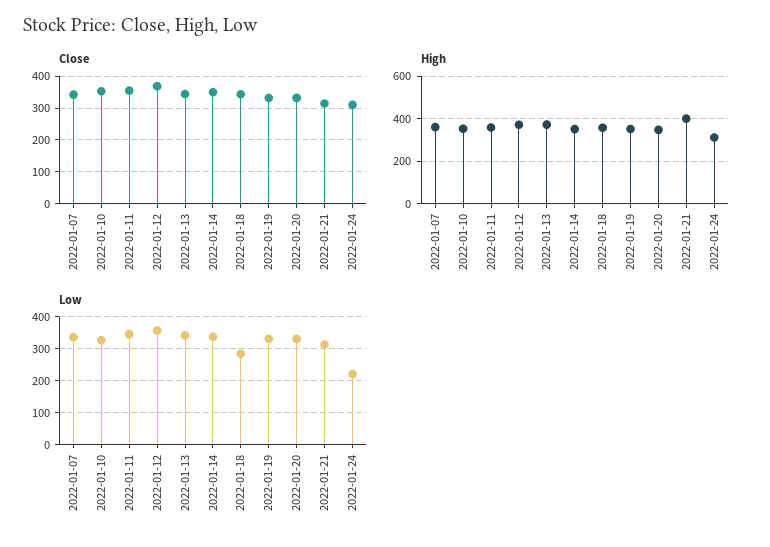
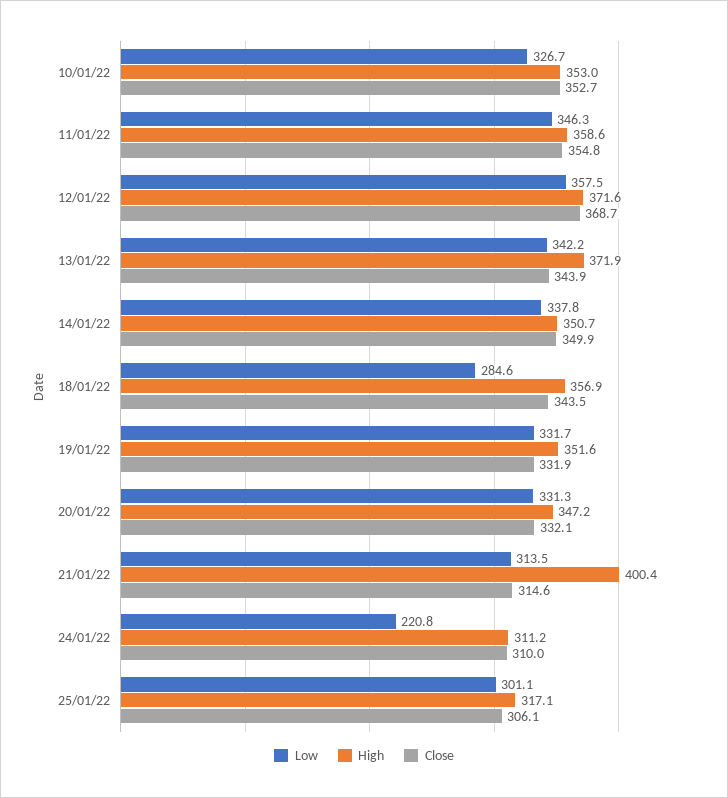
Close, 2022-01-07: 340 -> none
High, 2022-01-07: 350 -> none
Low, 2022-01-07: 340 -> none
Low, 25/01/22: none -> 301.1
High, 25/01/22: none -> 317.1
Close, 25/01/22: none -> 306.1

